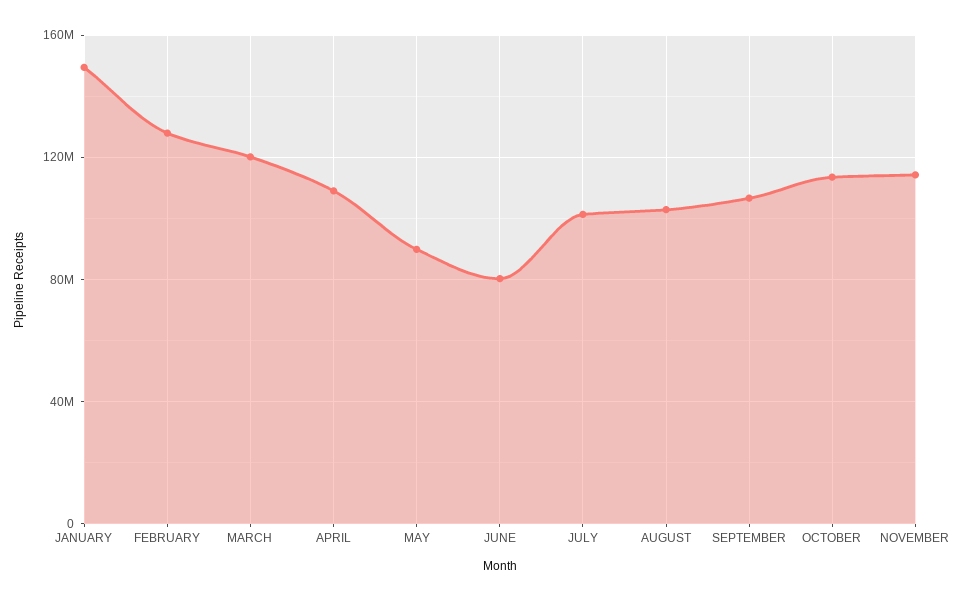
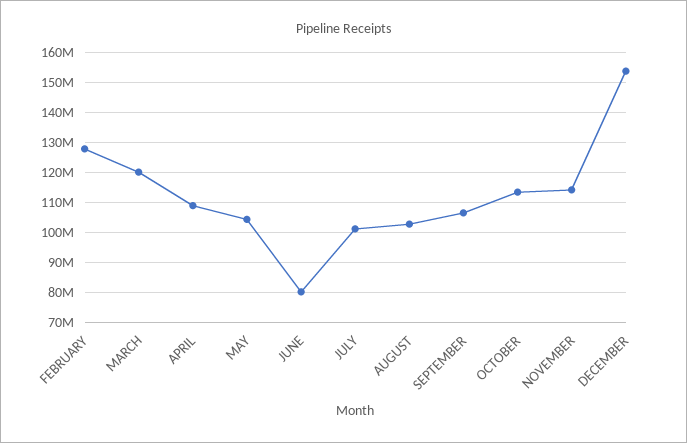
JANUARY: 150000000 -> none
MAY: 90000000 -> 104000000
DECEMBER: none -> 154000000

